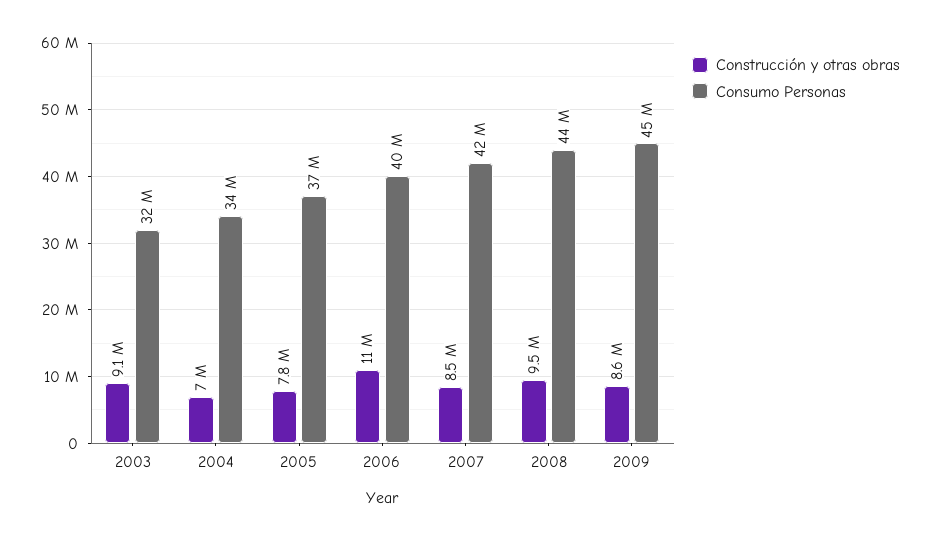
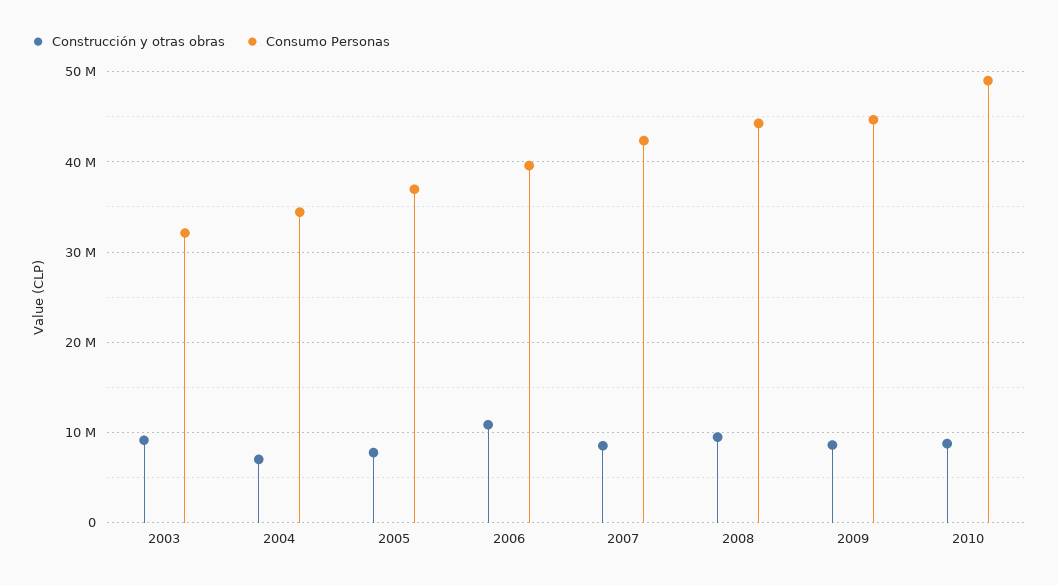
Construcción y otras obras, 2010: none -> 9000000
Consumo Personas, 2010: none -> 49000000

